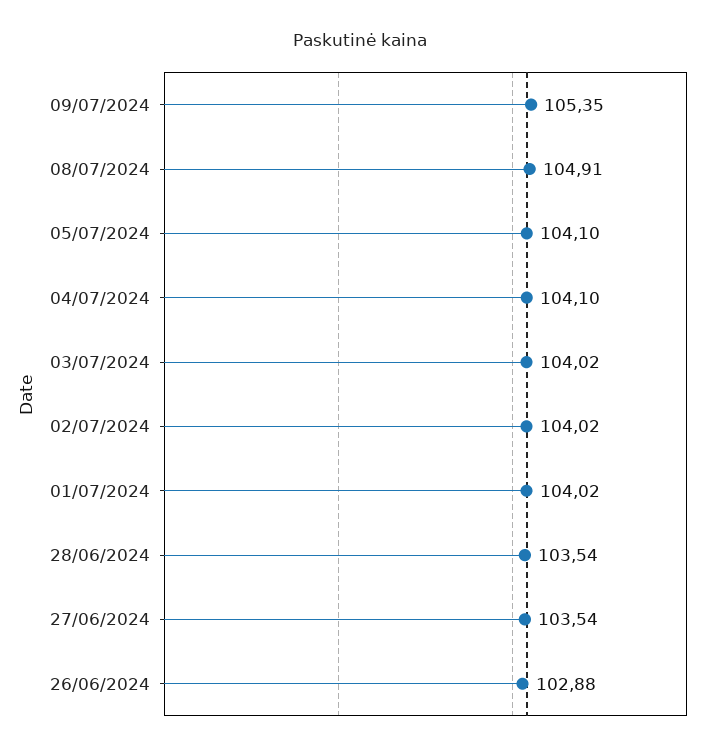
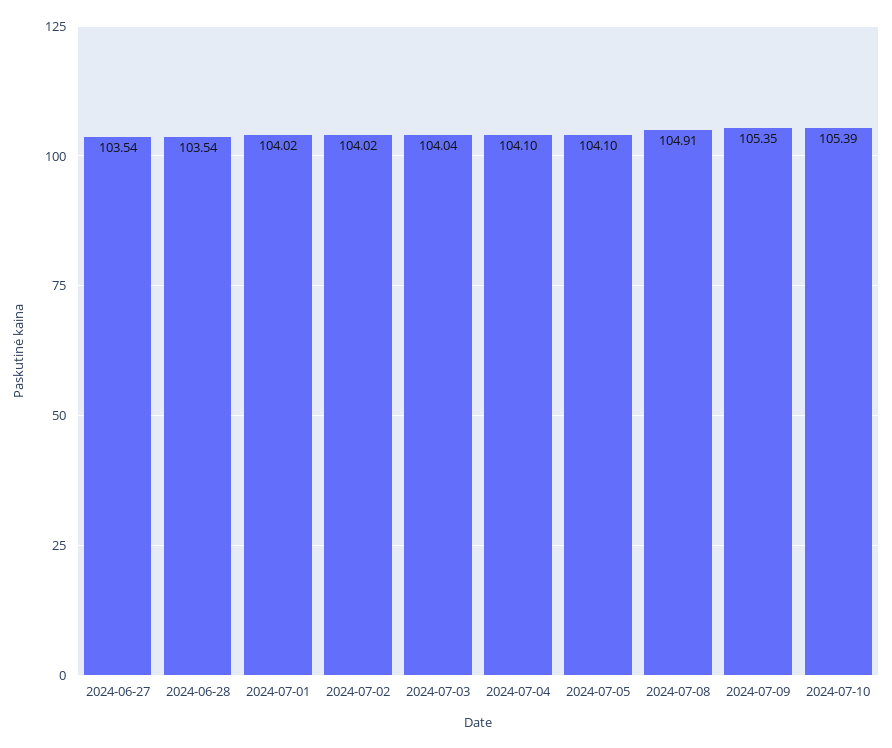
03/07/2024: 104.02 -> 104.04
26/06/2024: 102.88 -> none
2024-07-10: none -> 105.39

